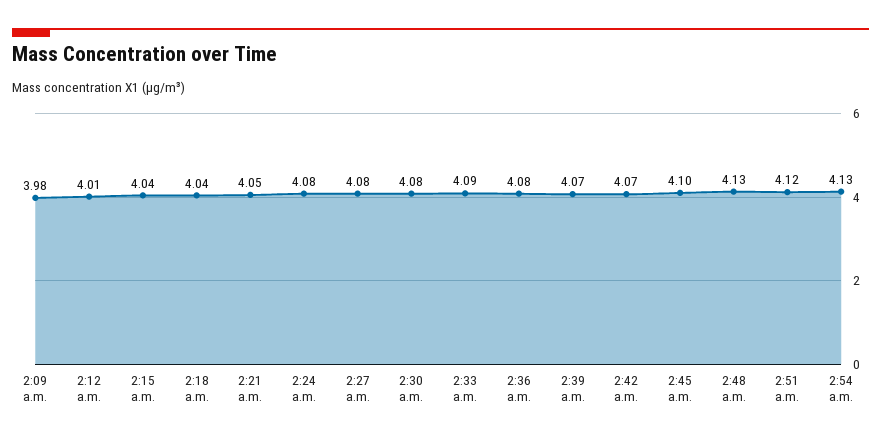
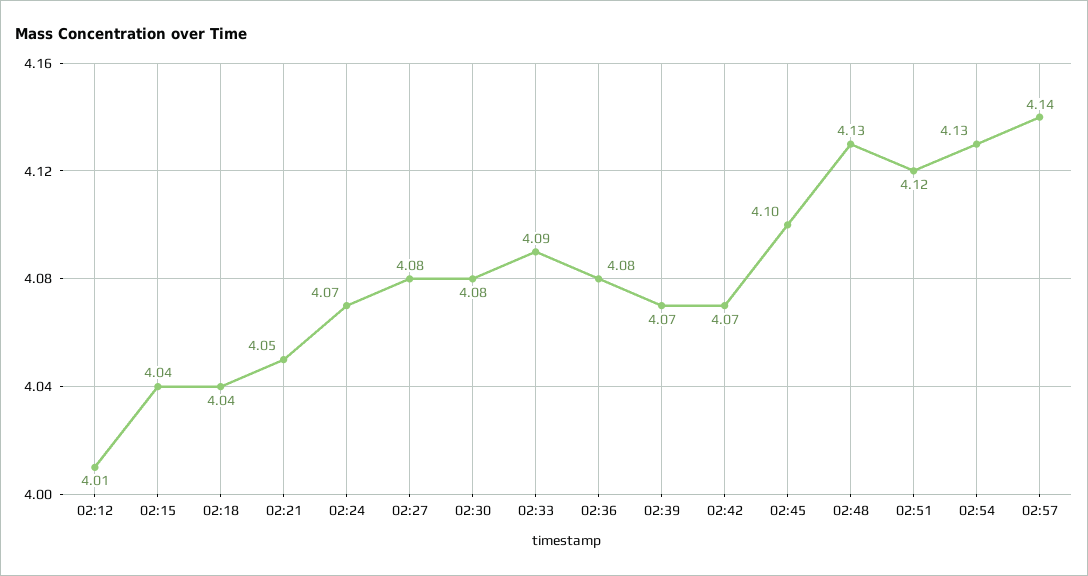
2:09 a.m.: 3.98 -> none
2:24 a.m.: 4.08 -> 4.07
02:57: none -> 4.14

